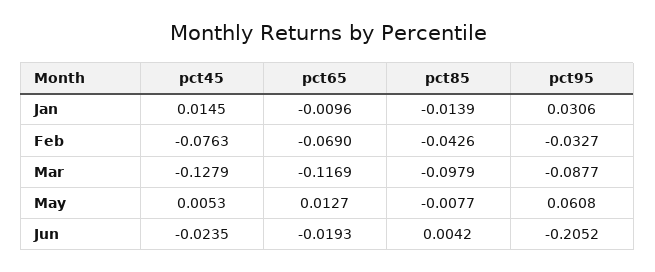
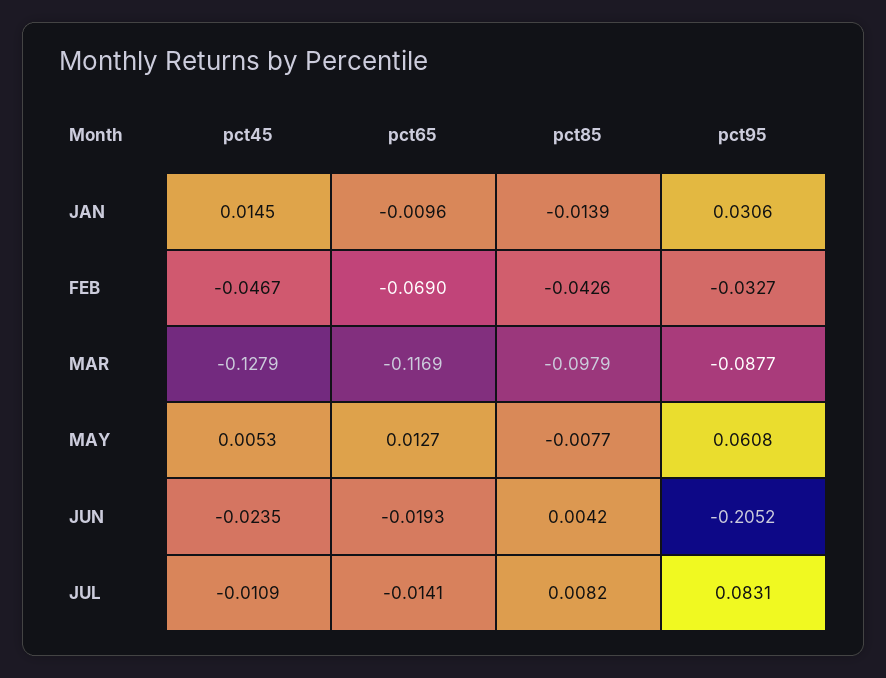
pct45, Feb: -0.0763 -> -0.0467
pct45, JUL: none -> -0.0109
pct65, JUL: none -> -0.0141
pct85, JUL: none -> 0.0082
pct95, JUL: none -> 0.0831

